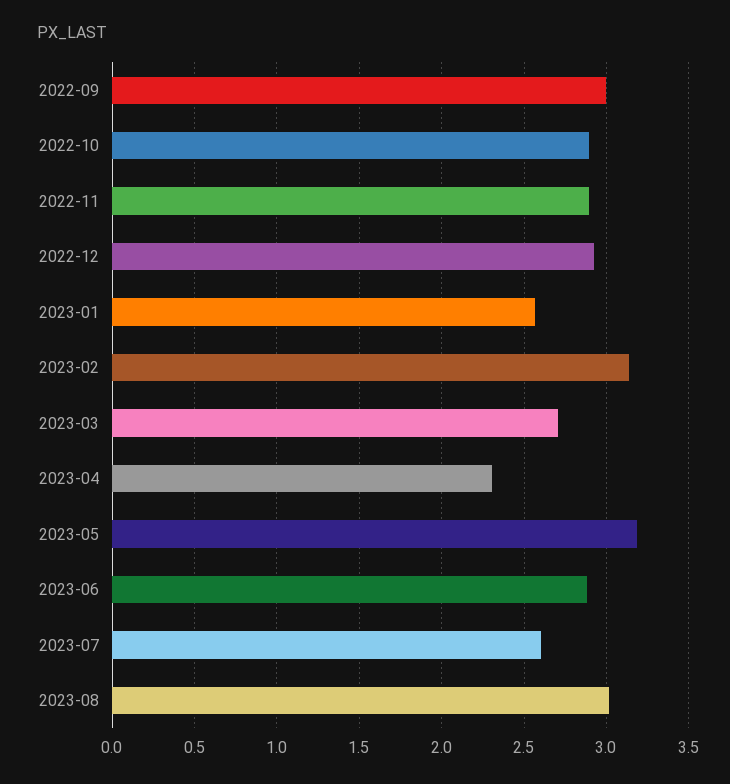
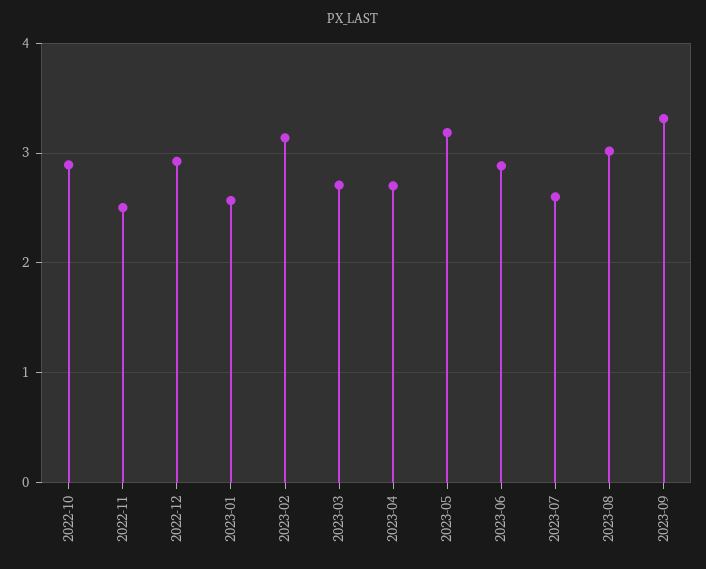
2022-09: 3 -> none
2022-11: 2.9 -> 2.5
2023-04: 2.3 -> 2.7
2023-09: none -> 3.3

